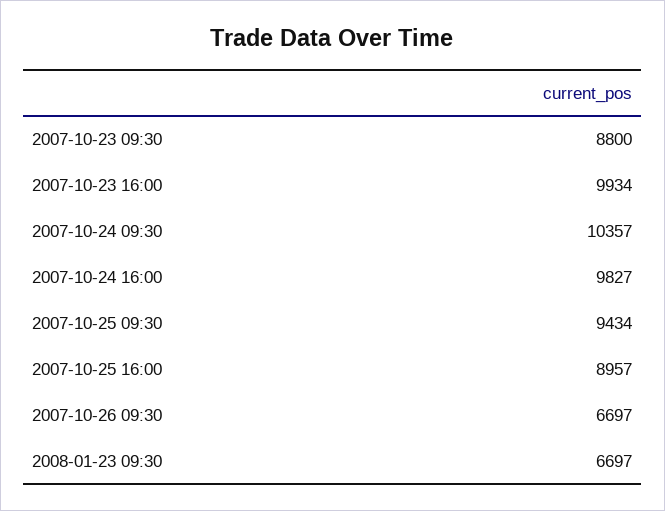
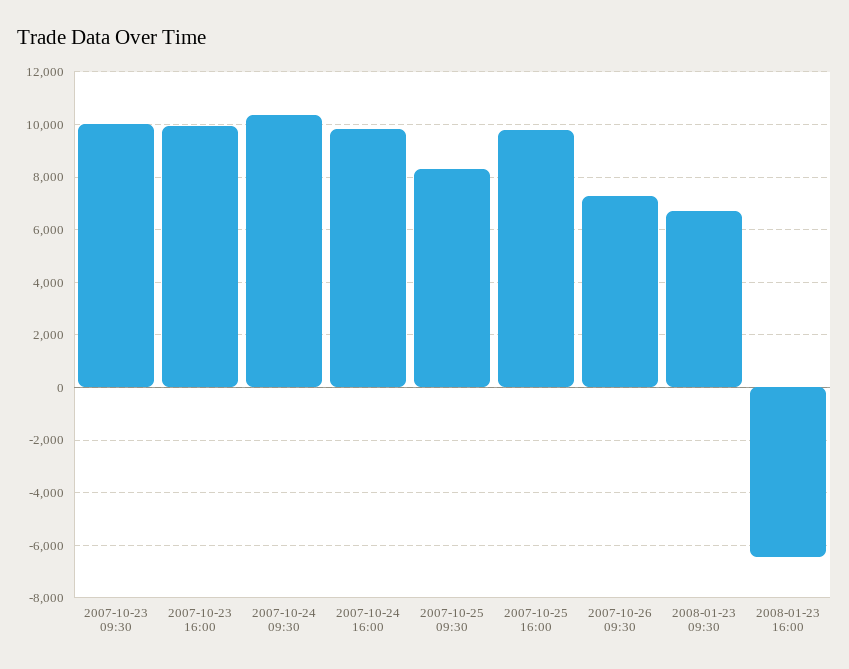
2007-10-23 09:30: 8800 -> 10000
2007-10-25 09:30: 9434 -> 8250
2007-10-25 16:00: 8957 -> 9750
2007-10-26 09:30: 6697 -> 7250
2008-01-23 16:00: none -> -6500

